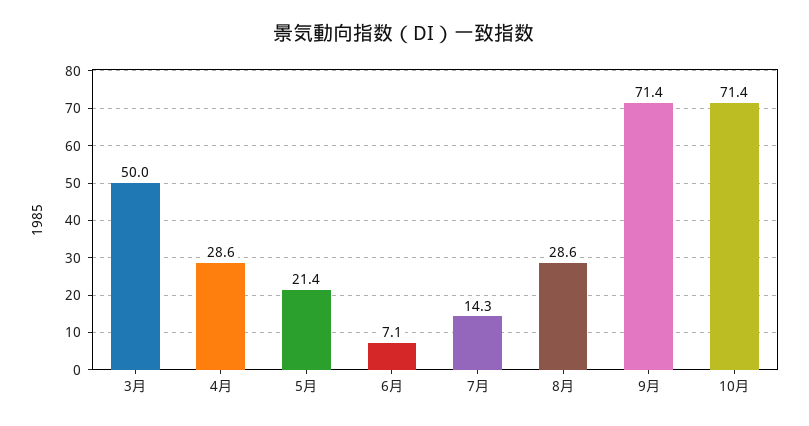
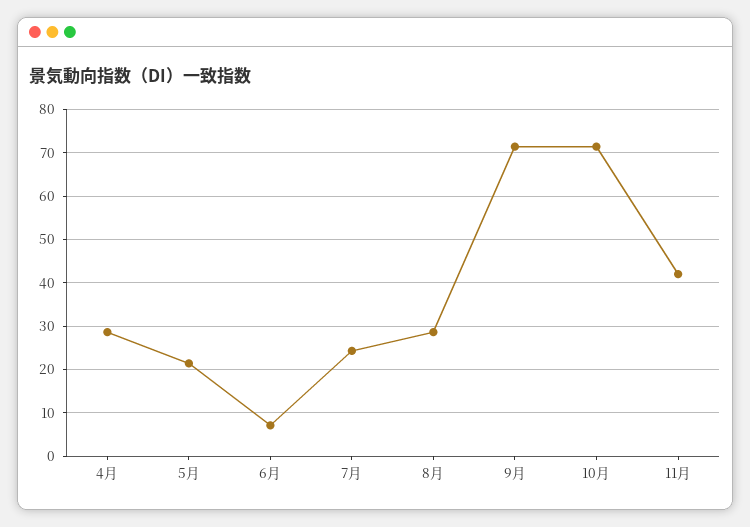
3月: 50 -> none
7月: 14.3 -> 24
11月: none -> 42

